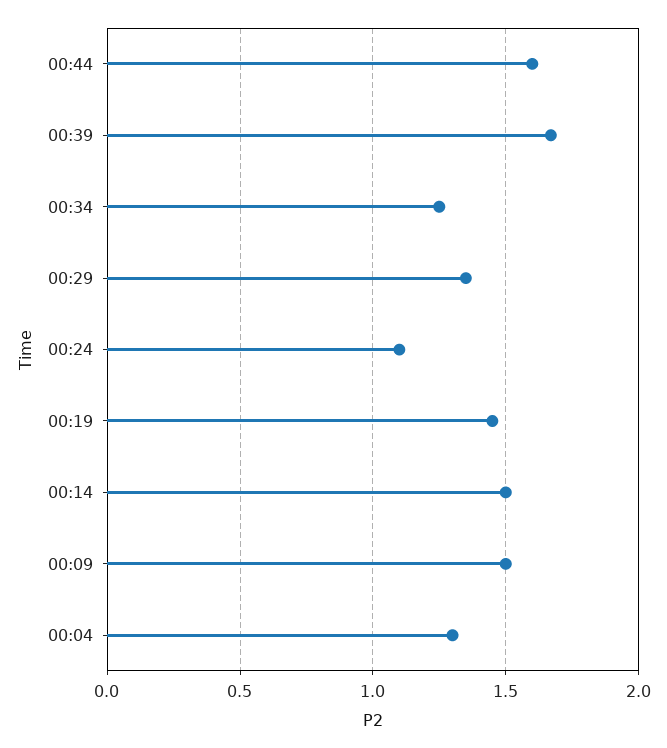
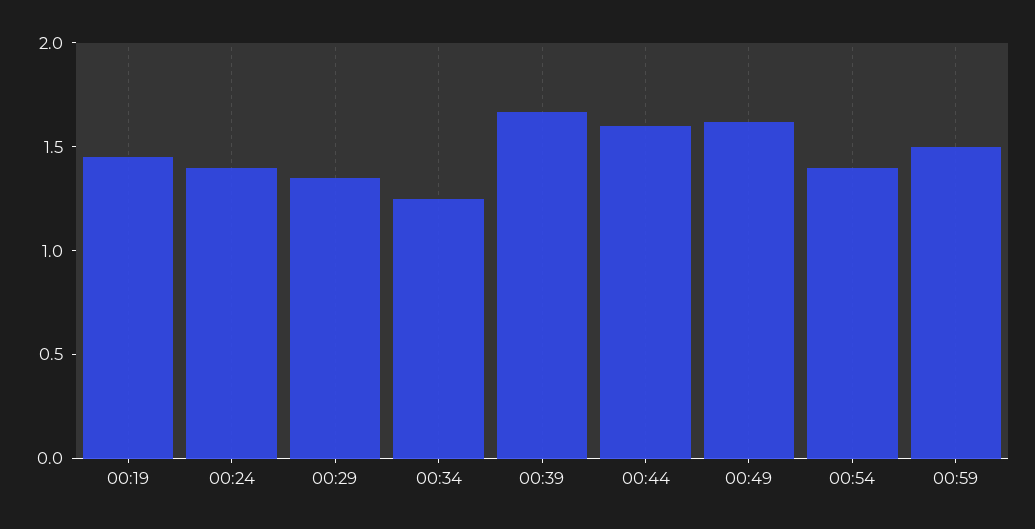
00:24: 1.1 -> 1.4
00:14: 1.5 -> none
00:09: 1.5 -> none
00:04: 1.3 -> none
00:49: none -> 1.6
00:54: none -> 1.4
00:59: none -> 1.5

